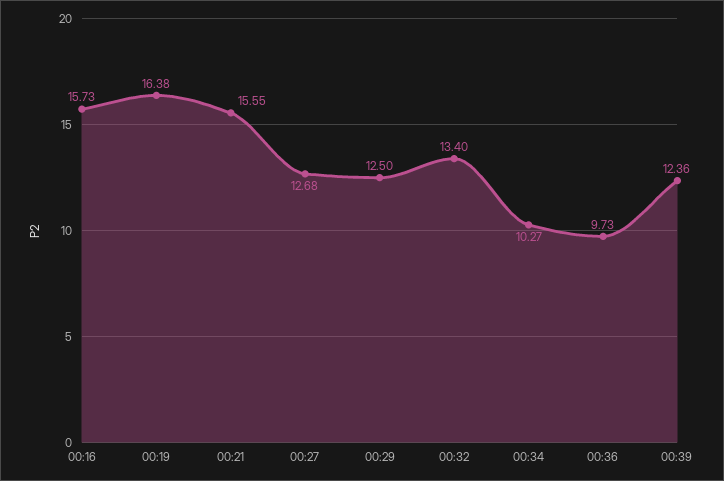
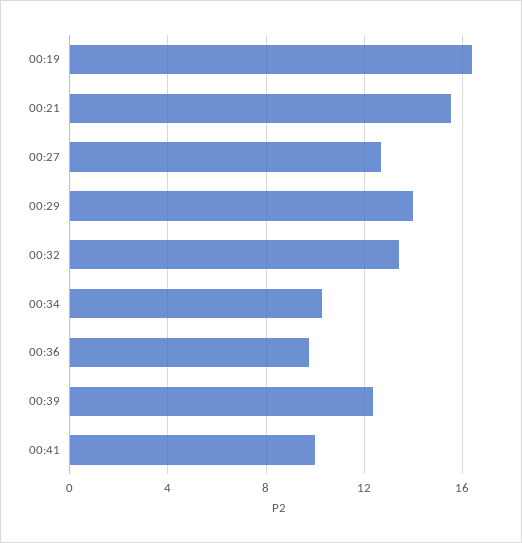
00:16: 15.73 -> none
00:29: 12.5 -> 14
00:41: none -> 10

